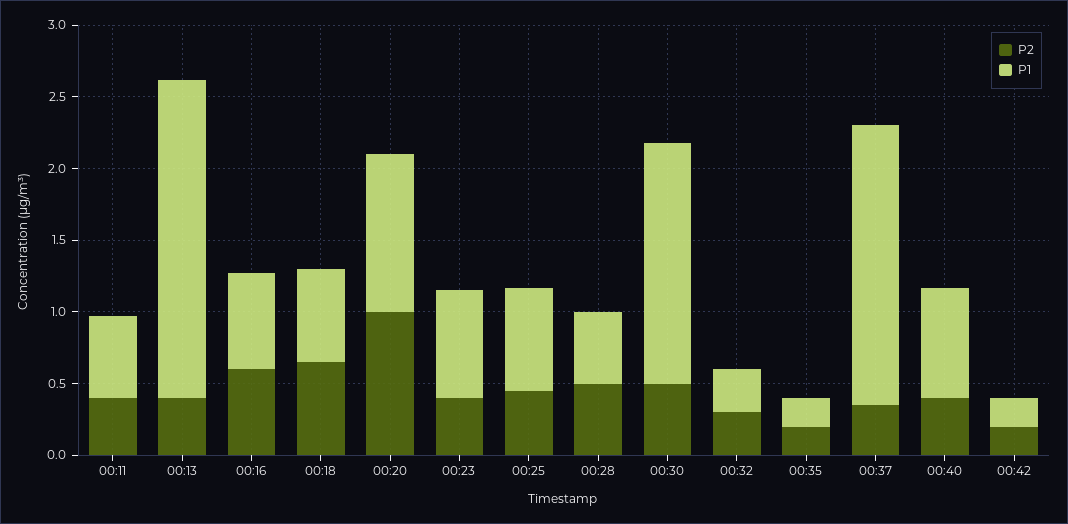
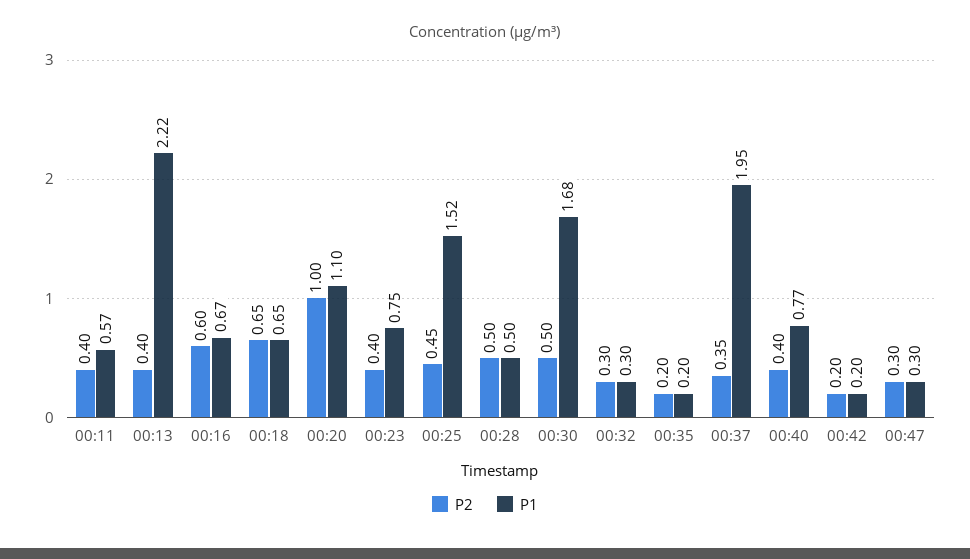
P1, 00:25: 0.7 -> 1.52
P2, 00:47: none -> 0.3
P1, 00:47: none -> 0.3

